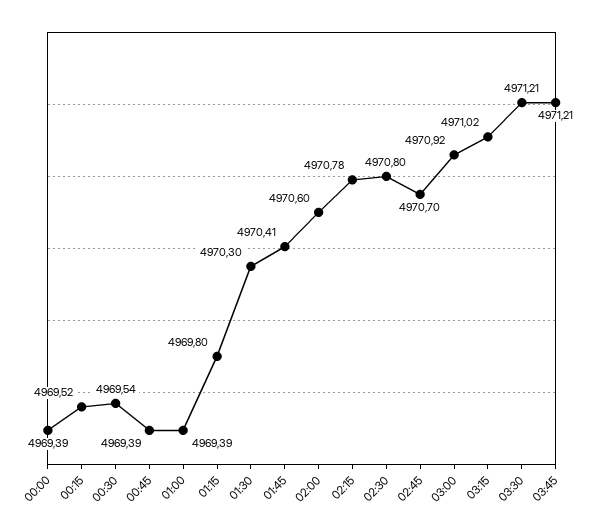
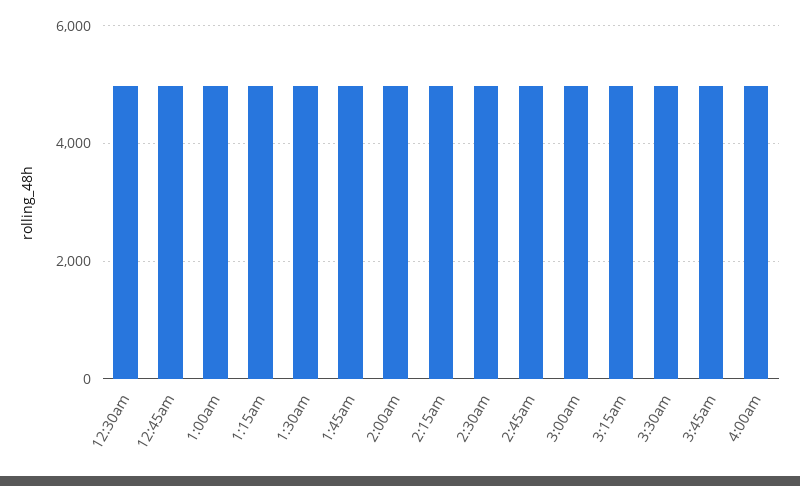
00:00: 4969.39 -> none
00:15: 4969.52 -> none
4:00am: none -> 5000

